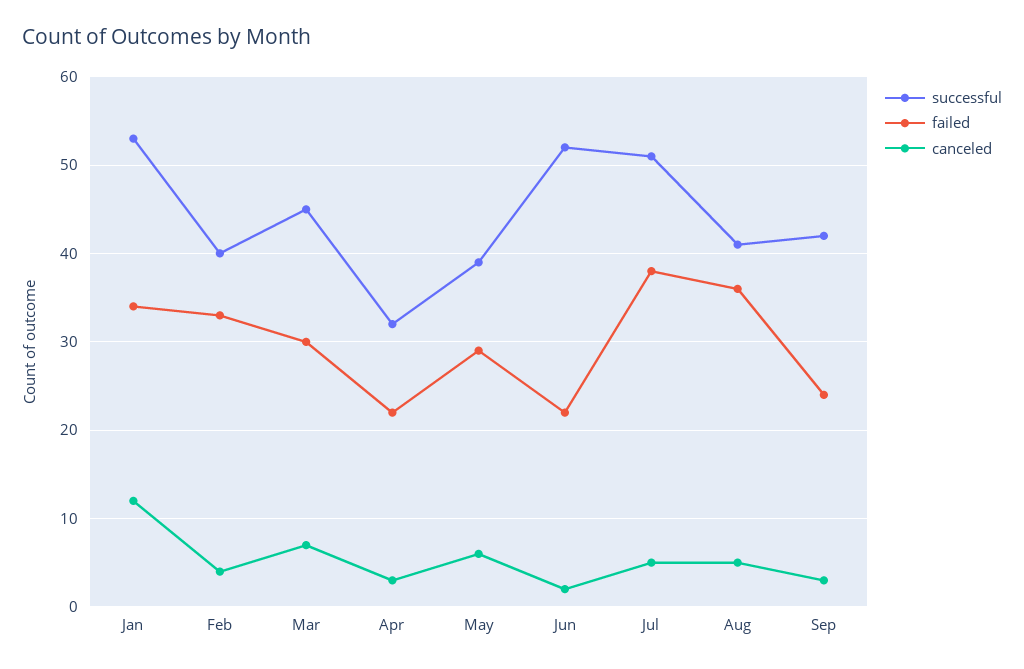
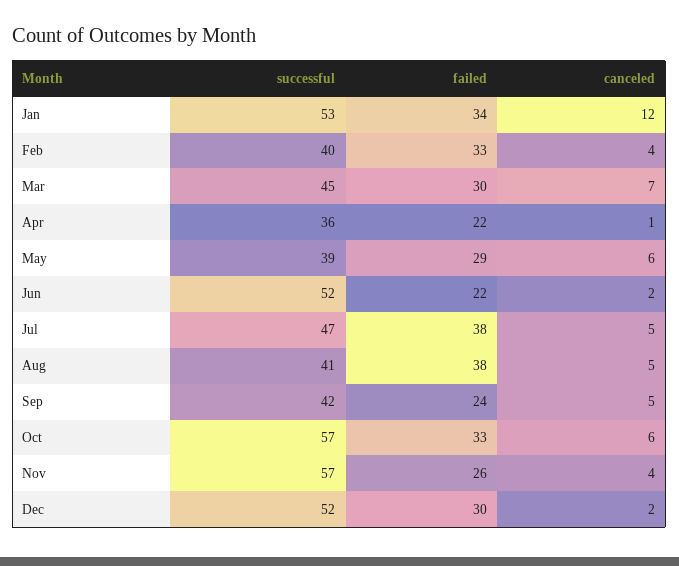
successful, Apr: 32 -> 36
canceled, Apr: 3 -> 1
successful, Jul: 51 -> 47
failed, Aug: 36 -> 38
canceled, Sep: 3 -> 5
successful, Oct: none -> 57
failed, Oct: none -> 33
canceled, Oct: none -> 6
successful, Nov: none -> 57
failed, Nov: none -> 26
canceled, Nov: none -> 4
successful, Dec: none -> 52
failed, Dec: none -> 30
canceled, Dec: none -> 2

